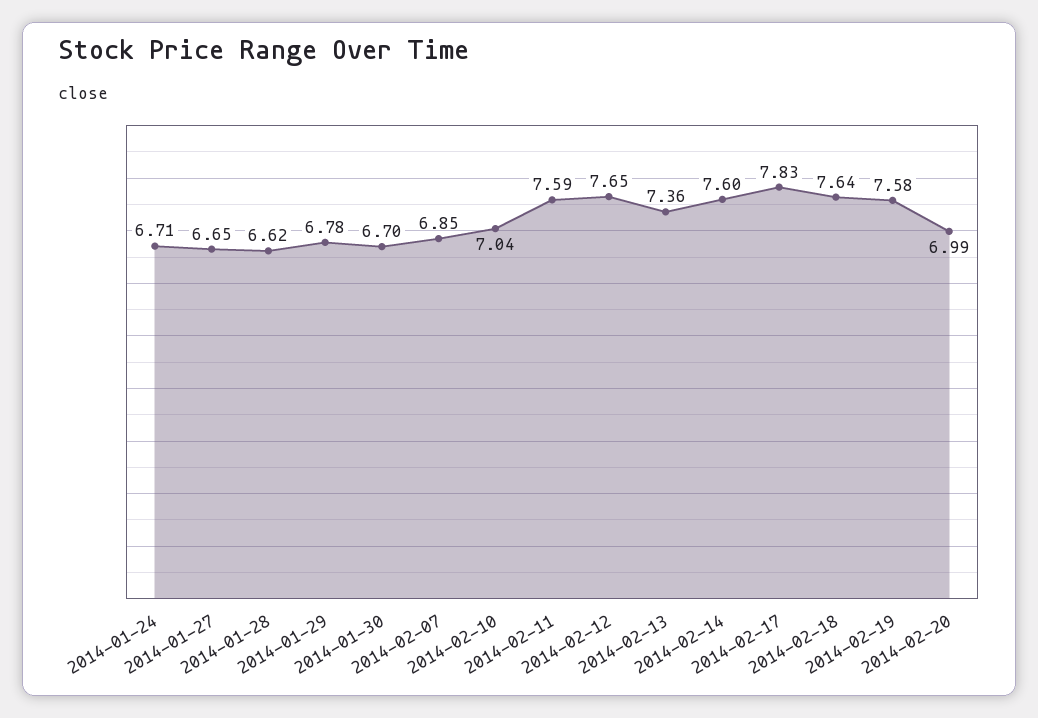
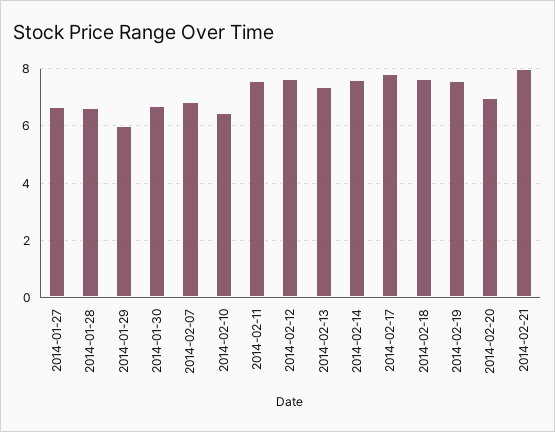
2014-01-24: 6.71 -> none
2014-01-29: 6.78 -> 6
2014-02-10: 7.04 -> 6.5
2014-02-21: none -> 8

